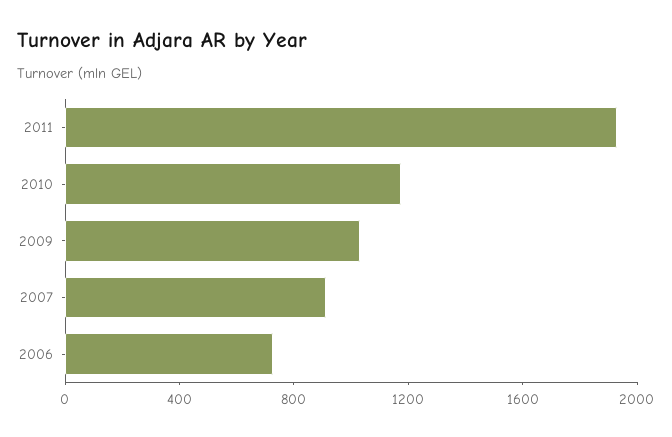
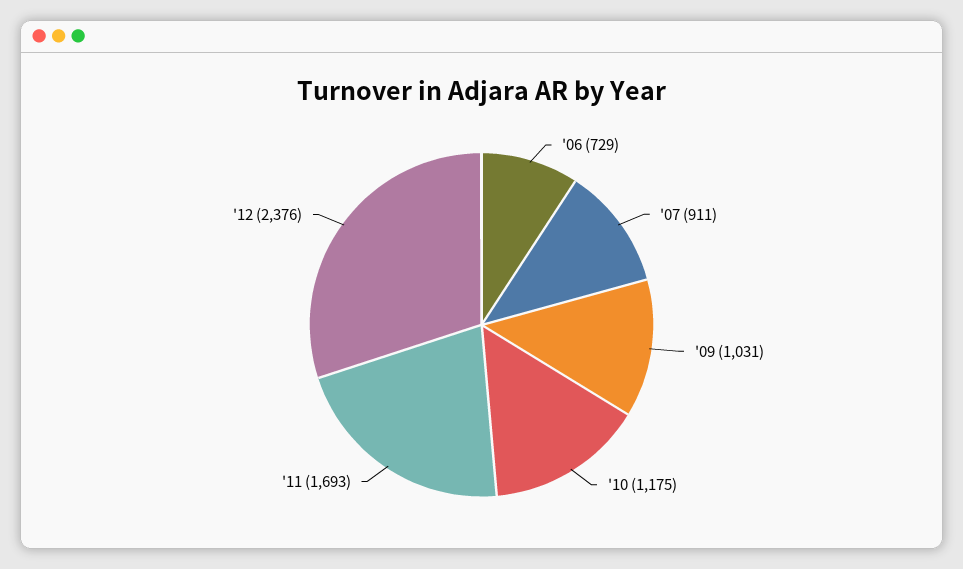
2011: 1900 -> 1693
'12: none -> 2376

